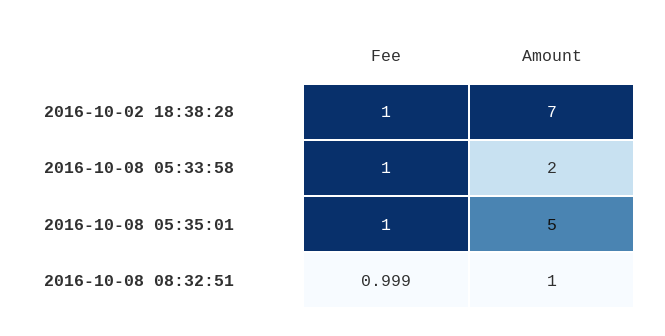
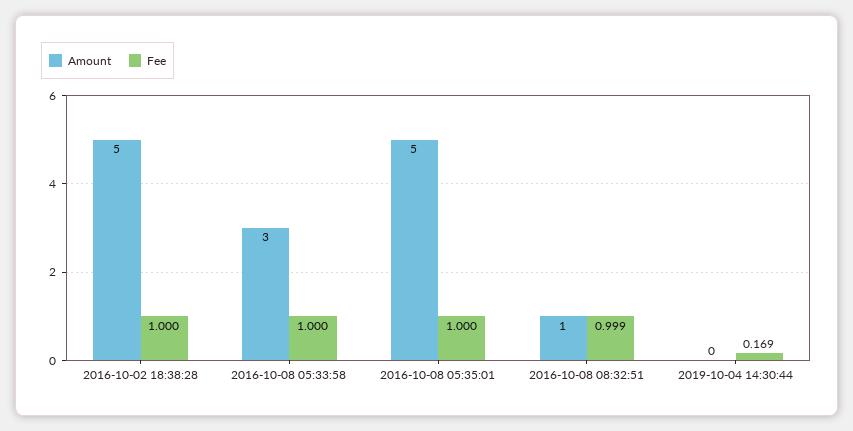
Amount, 2016-10-02 18:38:28: 7 -> 5
Amount, 2016-10-08 05:33:58: 2 -> 3
Amount, 2019-10-04 14:30:44: none -> 0
Fee, 2019-10-04 14:30:44: none -> 0.169

